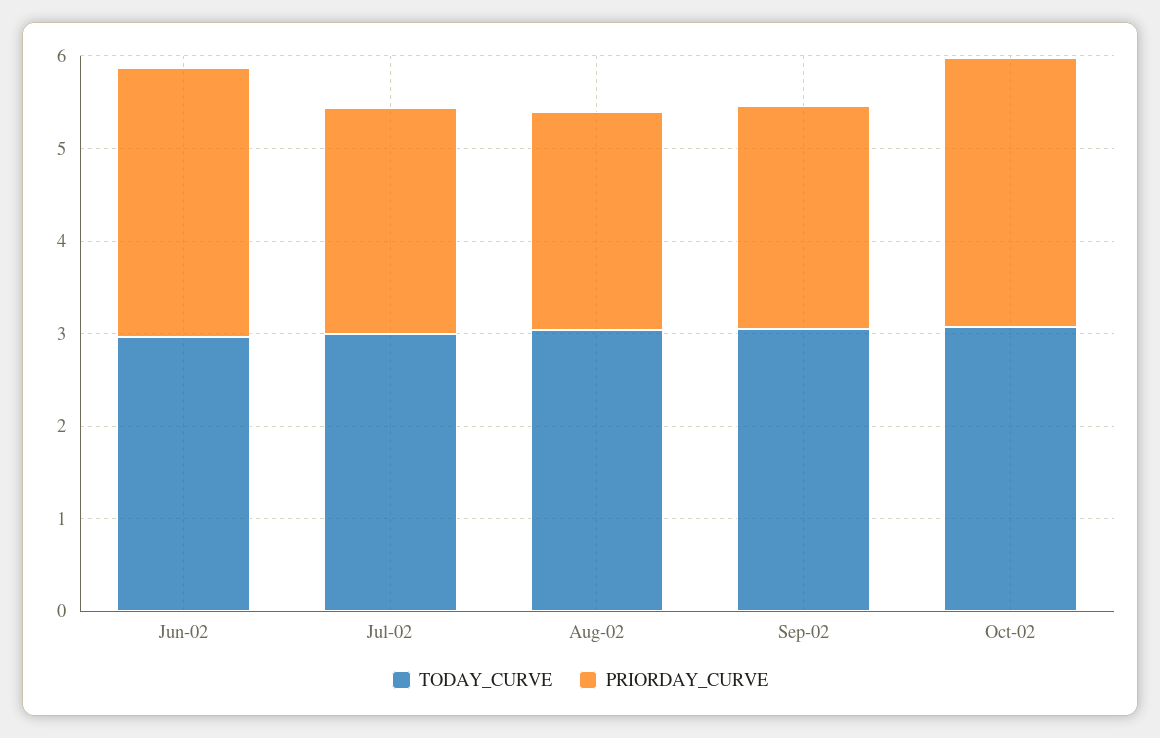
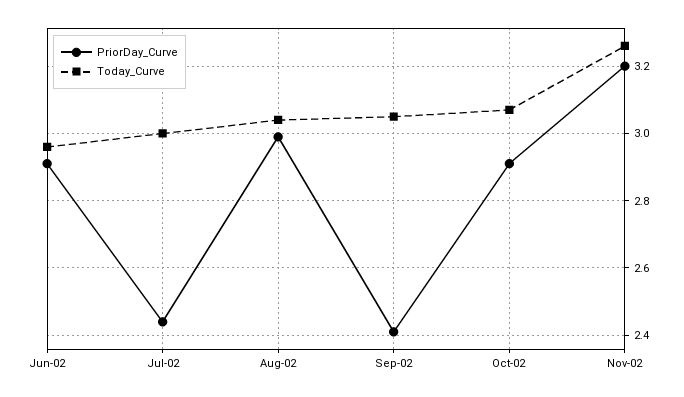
PRIORDAY_CURVE, Aug-02: 2.4 -> 3
PRIORDAY_CURVE, Nov-02: none -> 3.2
TODAY_CURVE, Nov-02: none -> 3.25

